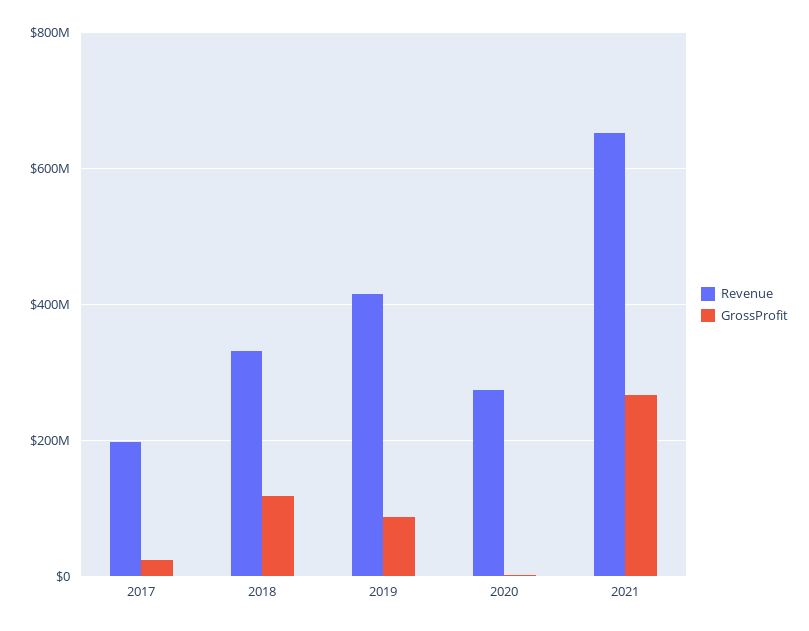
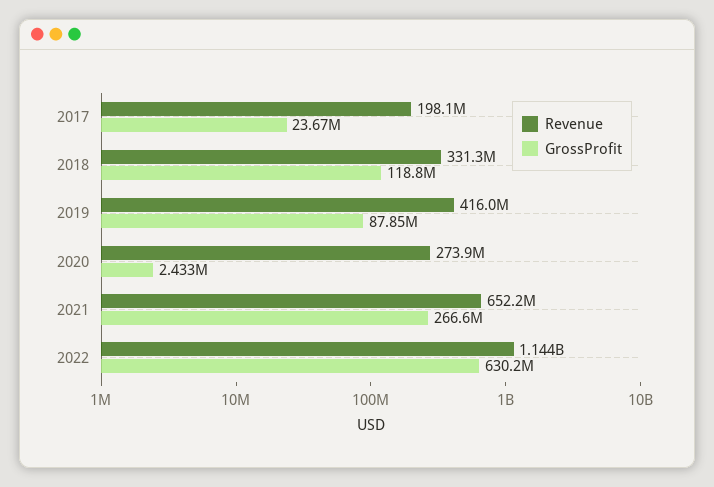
Revenue, 2022: none -> 1144000000
GrossProfit, 2022: none -> 630200000

